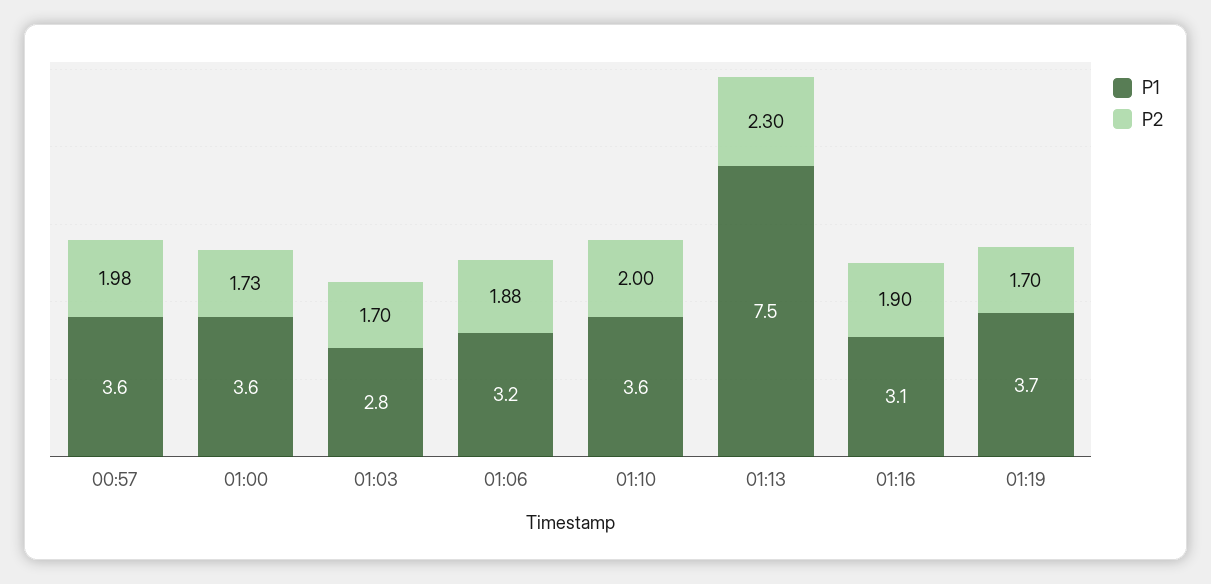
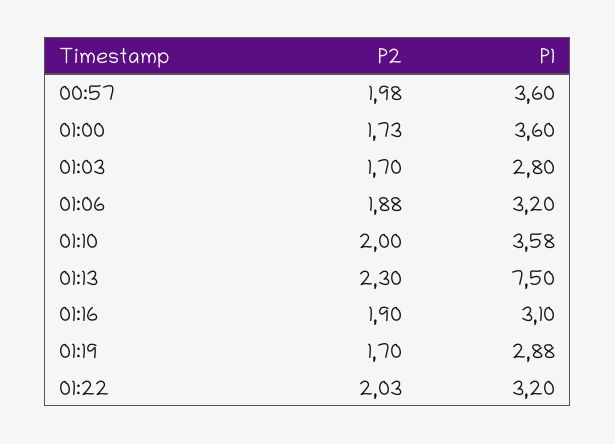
P1, 01:19: 3.7 -> 2.88
P2, 01:22: none -> 2.03
P1, 01:22: none -> 3.2

